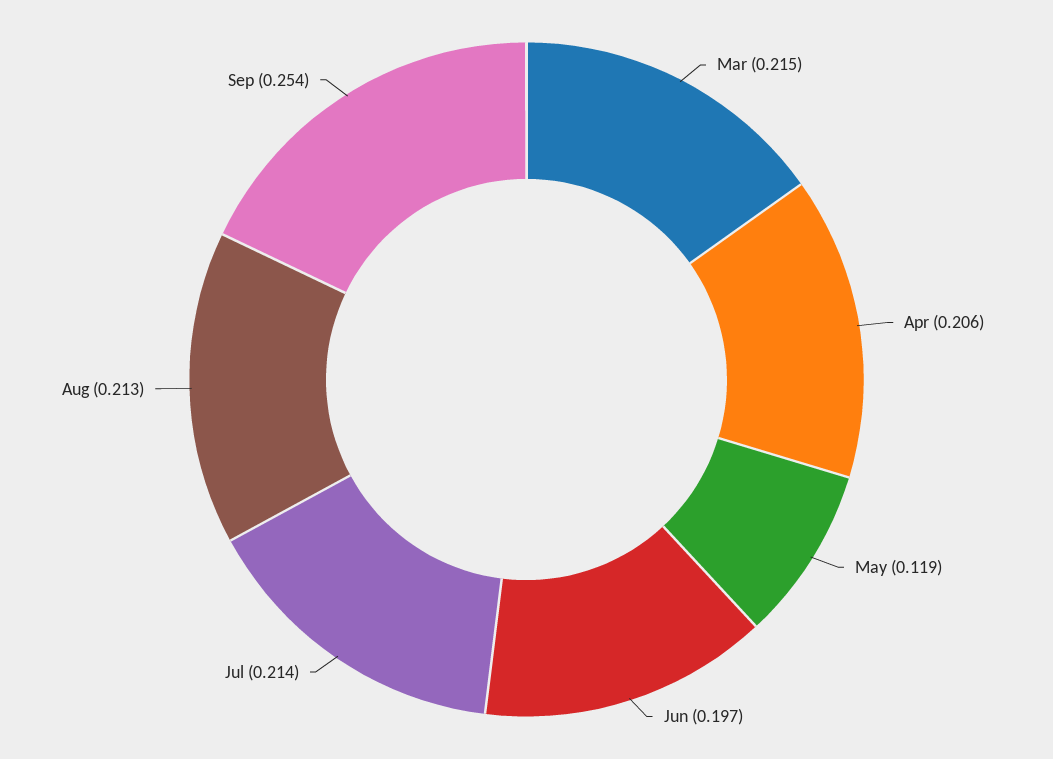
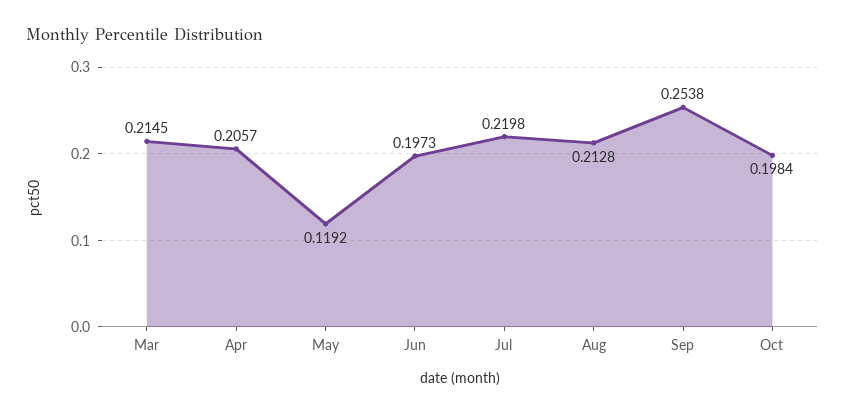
Jul: 0.214 -> 0.2198
Oct: none -> 0.1984

